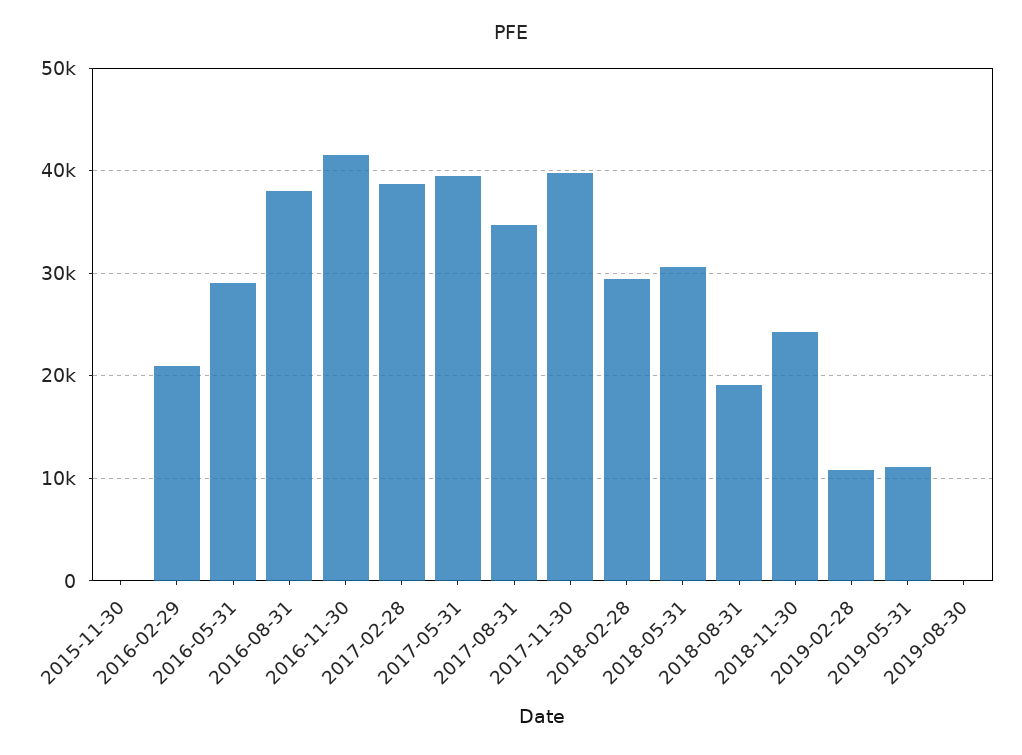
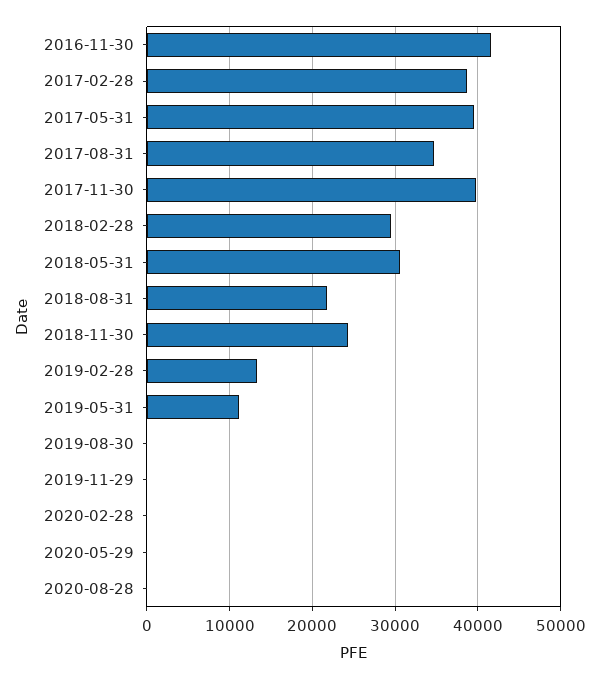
2015-11-30: 0 -> none
2016-02-29: 21000 -> none
2016-05-31: 29000 -> none
2016-08-31: 38000 -> none
2018-08-31: 19000 -> 22000
2019-02-28: 11000 -> 13000
2019-11-29: none -> 0
2020-02-28: none -> 0
2020-05-29: none -> 0
2020-08-28: none -> 0

